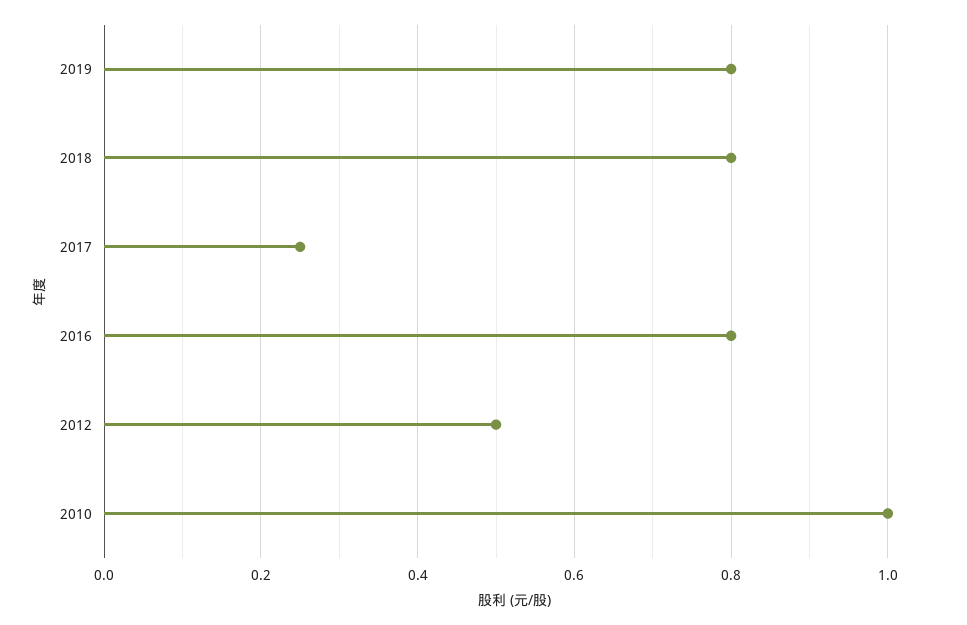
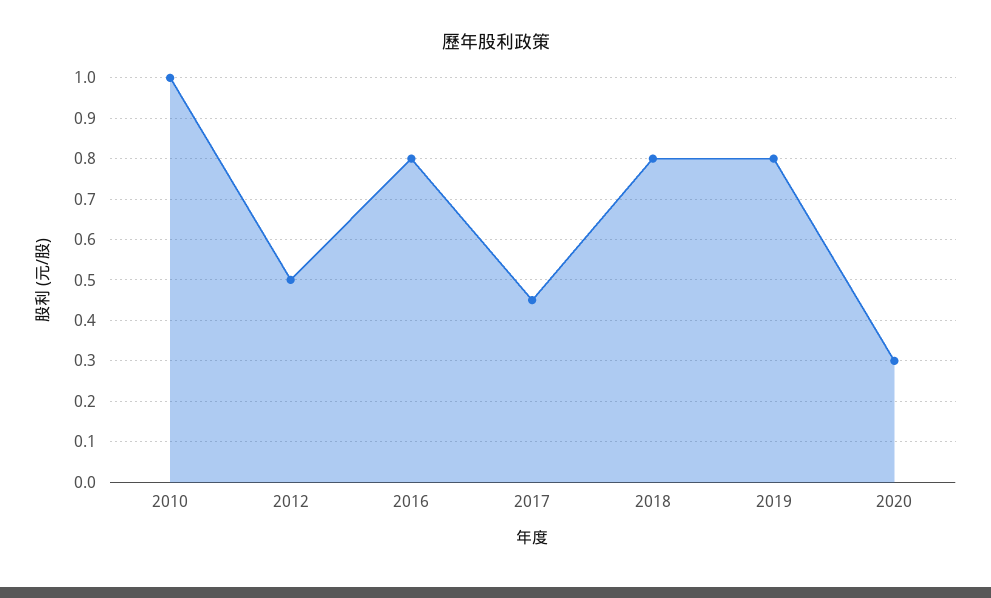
2017: 0.25 -> 0.45
2020: none -> 0.3

